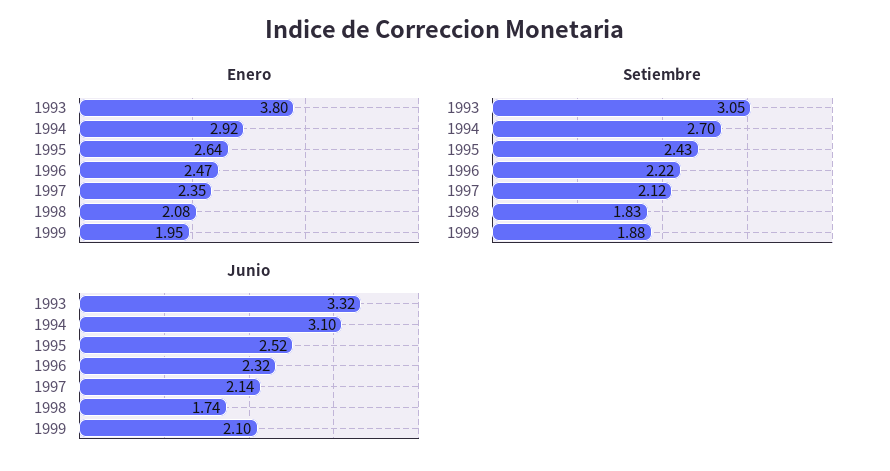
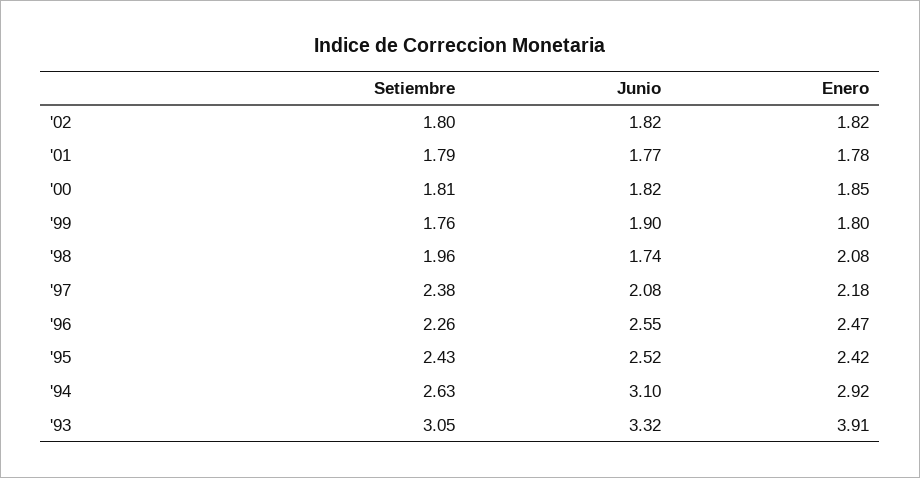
Enero, 1993: 3.8 -> 3.91
Enero, 1995: 2.64 -> 2.42
Enero, 1997: 2.35 -> 2.18
Enero, 1999: 1.95 -> 1.8
Setiembre, 1994: 2.7 -> 2.63
Setiembre, 1996: 2.22 -> 2.26
Setiembre, 1997: 2.12 -> 2.38
Setiembre, 1998: 1.83 -> 1.96
Setiembre, 1999: 1.88 -> 1.76
Junio, 1996: 2.32 -> 2.55
Junio, 1997: 2.14 -> 2.08
Junio, 1999: 2.1 -> 1.9
Setiembre, '02: none -> 1.8
Junio, '02: none -> 1.82
Enero, '02: none -> 1.82
Setiembre, '01: none -> 1.79
Junio, '01: none -> 1.77
Enero, '01: none -> 1.78
Setiembre, '00: none -> 1.81
Junio, '00: none -> 1.82
Enero, '00: none -> 1.85

